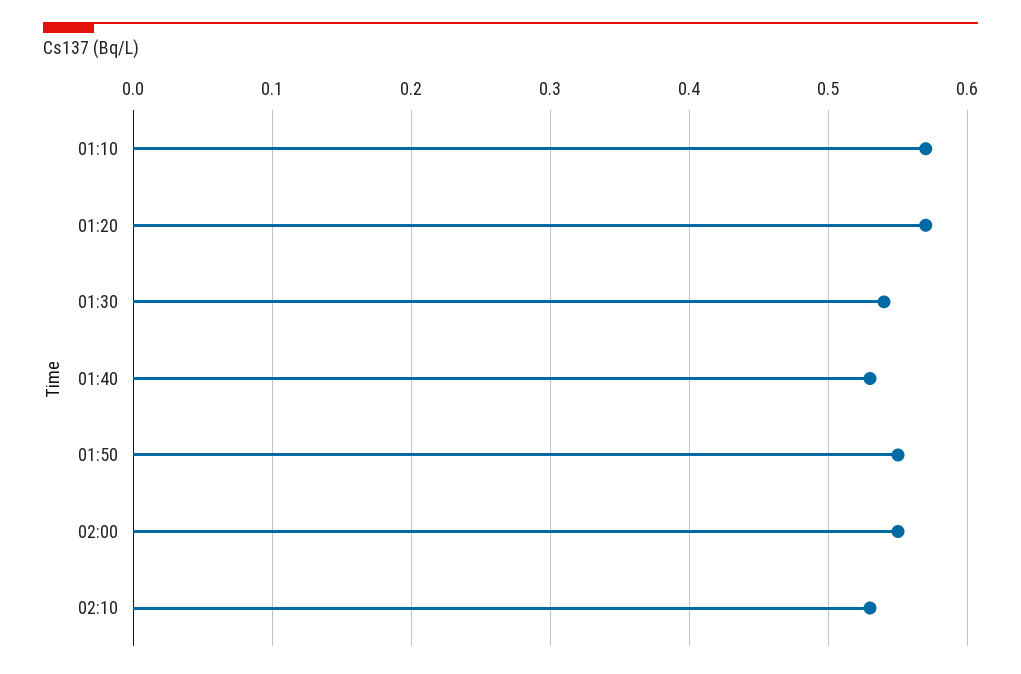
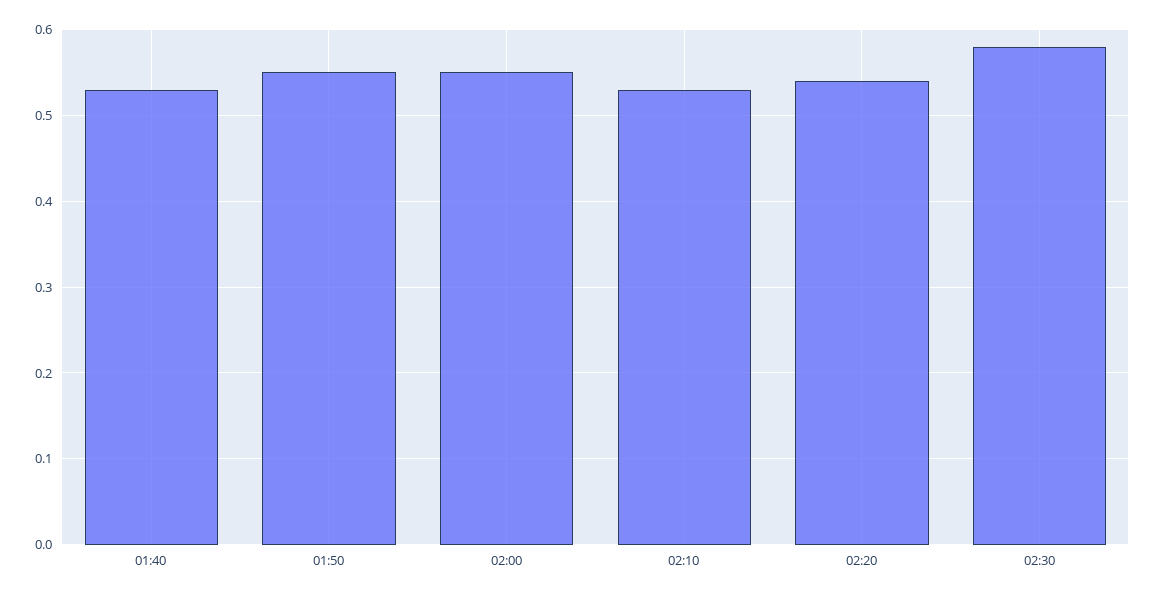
01:10: 0.57 -> none
01:20: 0.57 -> none
01:30: 0.54 -> none
02:20: none -> 0.54
02:30: none -> 0.58

